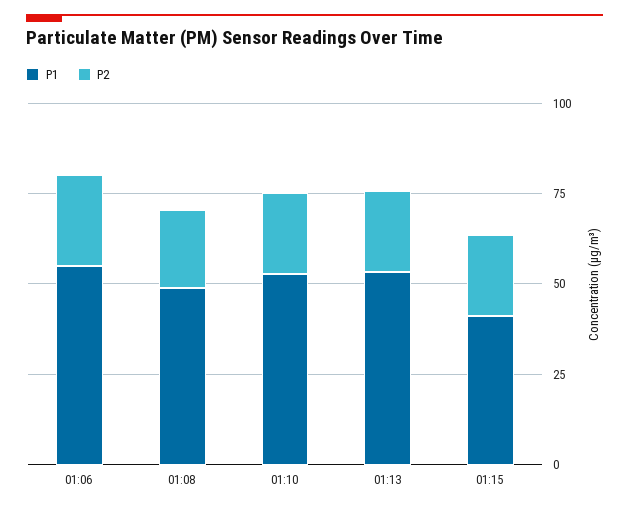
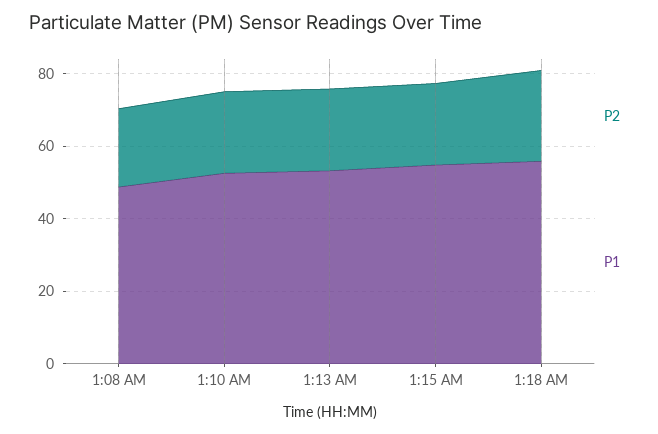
P1, 01:06: 55 -> none
P2, 01:06: 25 -> none
P1, 01:15: 40 -> 55
P2, 1:18 AM: none -> 25
P1, 1:18 AM: none -> 55

